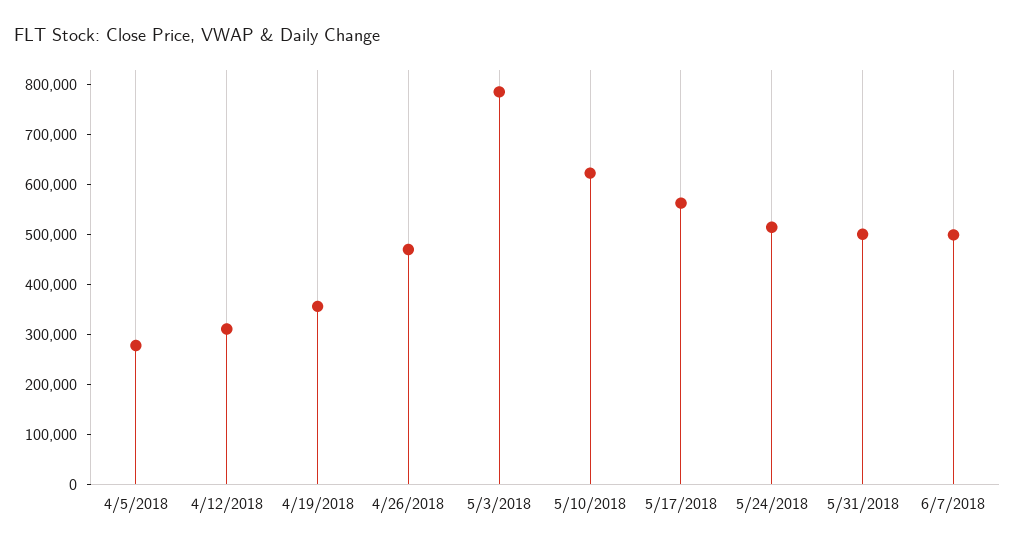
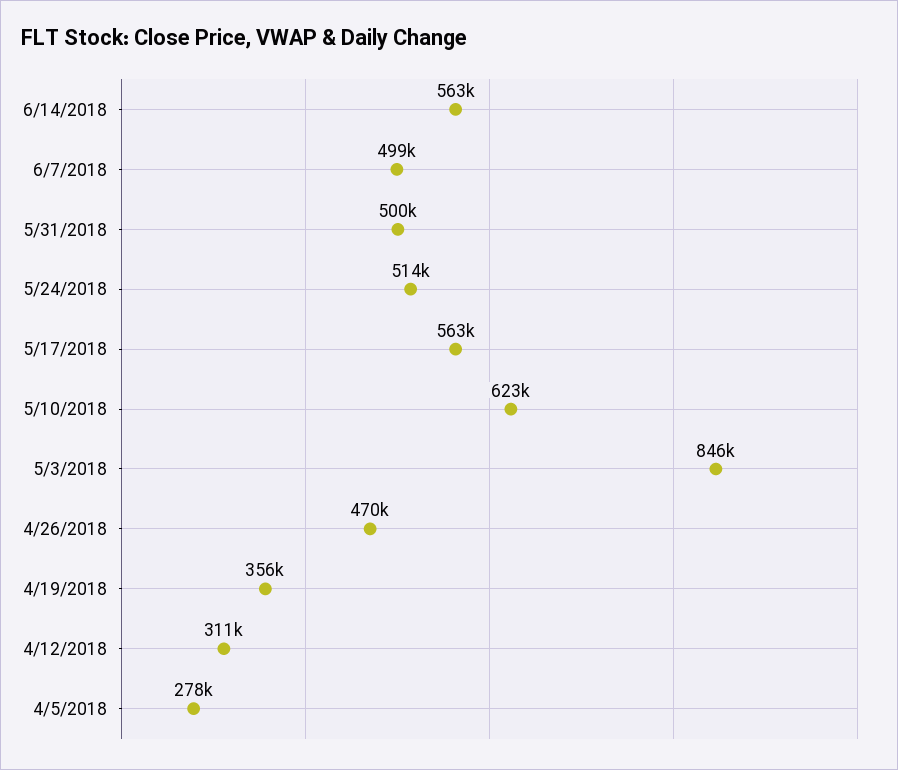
5/3/2018: 780000 -> 846000
6/14/2018: none -> 563000

